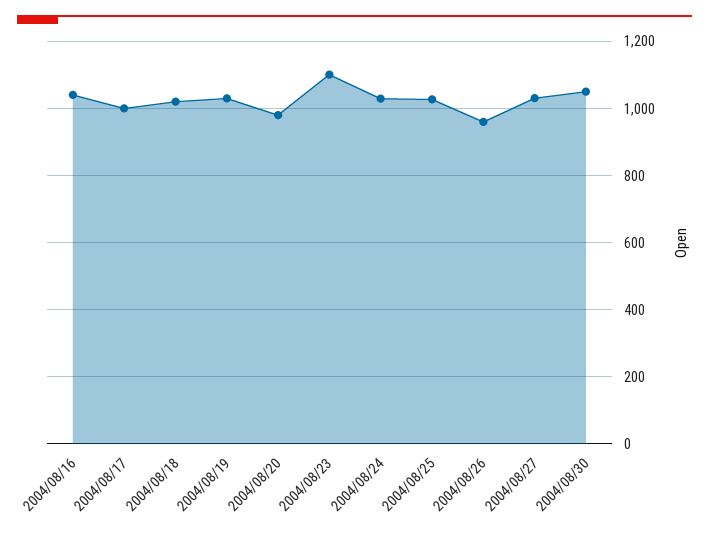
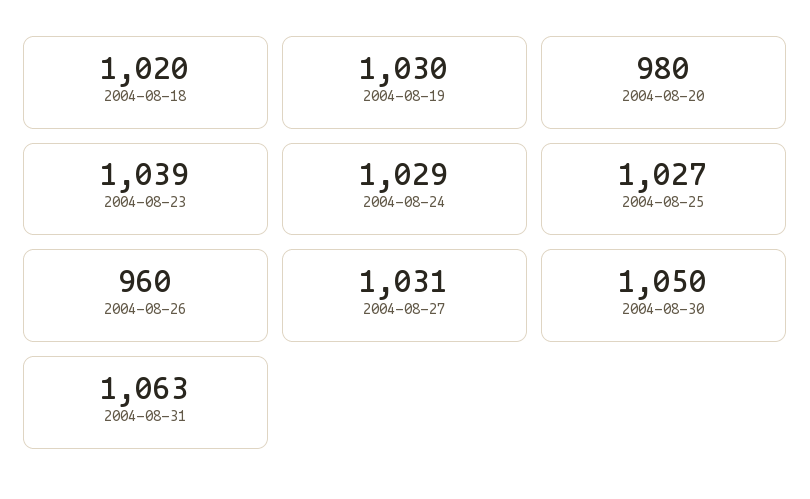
2004/08/16: 1040 -> none
2004/08/17: 1000 -> none
2004/08/23: 1100 -> 1039
2004-08-31: none -> 1063

